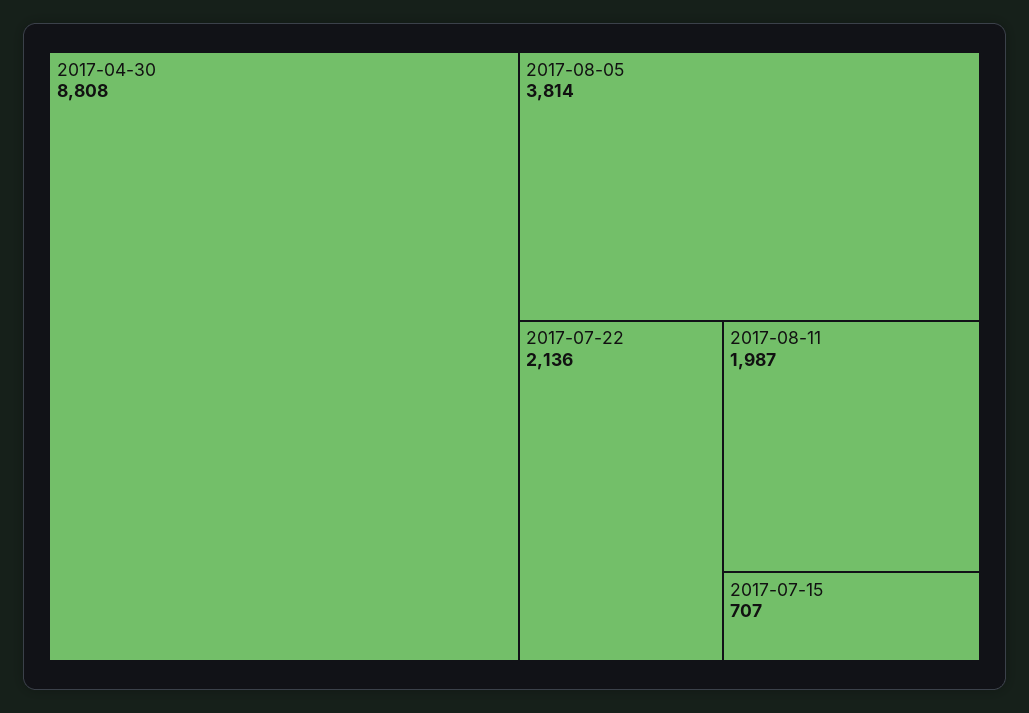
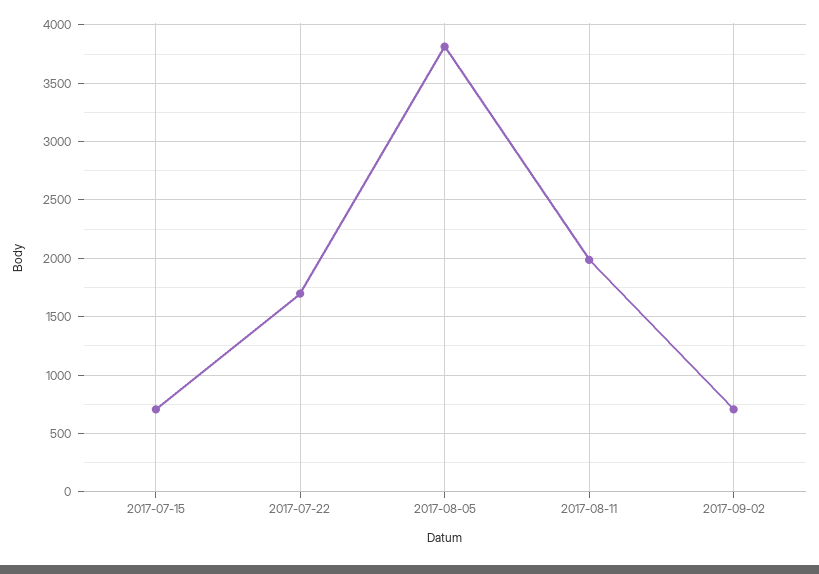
2017-04-30: 8808 -> none
2017-07-22: 2136 -> 1700
2017-09-02: none -> 700

